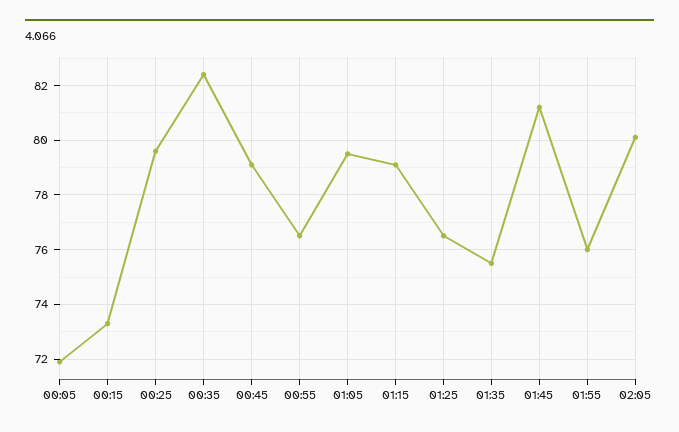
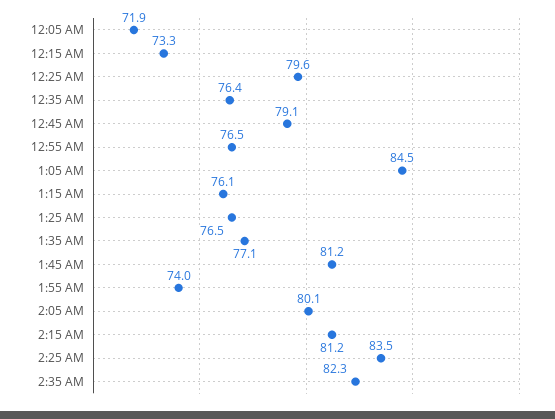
00:35: 82.5 -> 76.4
01:05: 79.5 -> 84.5
01:15: 79 -> 76.1
01:35: 75.5 -> 77.1
01:55: 76 -> 74
2:15 AM: none -> 81.2
2:25 AM: none -> 83.5
2:35 AM: none -> 82.3

